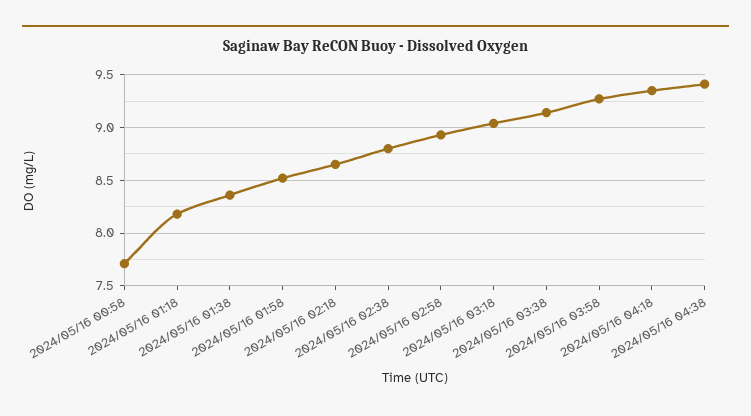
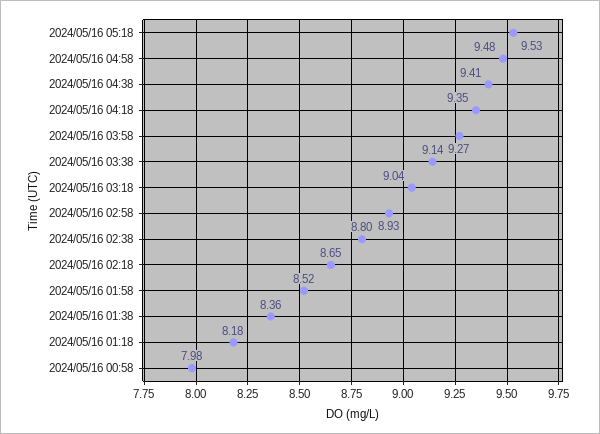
2024/05/16 00:58: 7.7 -> 7.98
2024/05/16 05:18: none -> 9.53
2024/05/16 04:58: none -> 9.48

